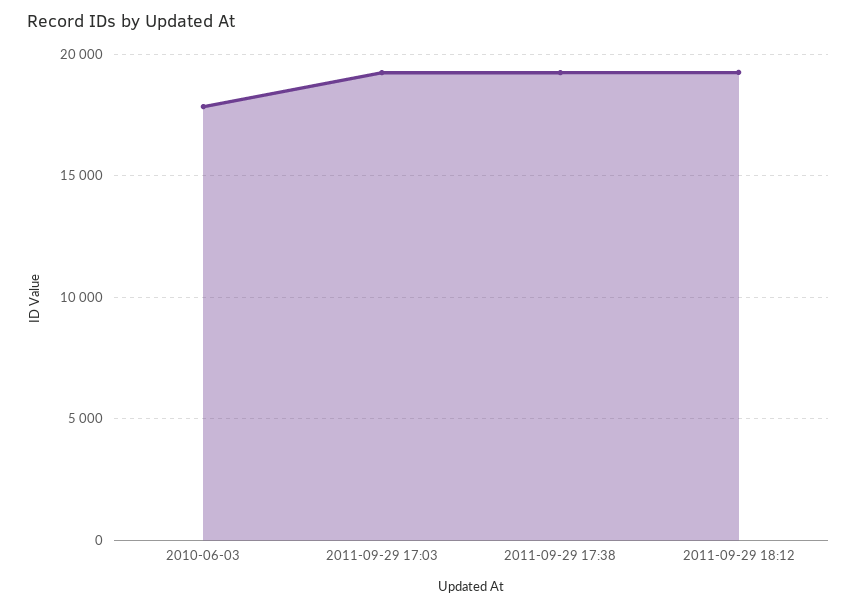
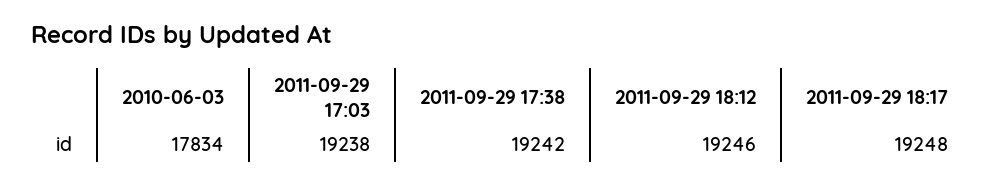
2011-09-29 18:17: none -> 19248

